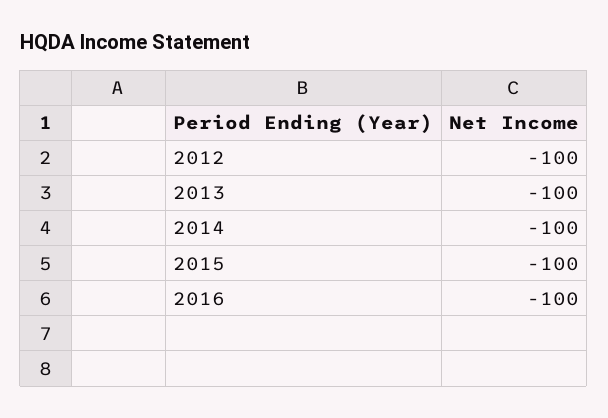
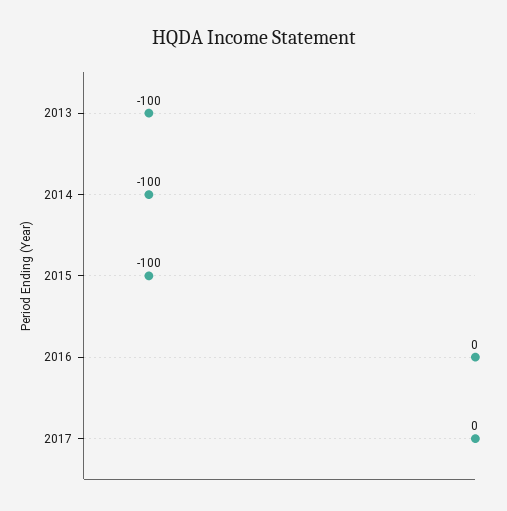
2012: -100 -> none
2016: -100 -> 0
2017: none -> 0

